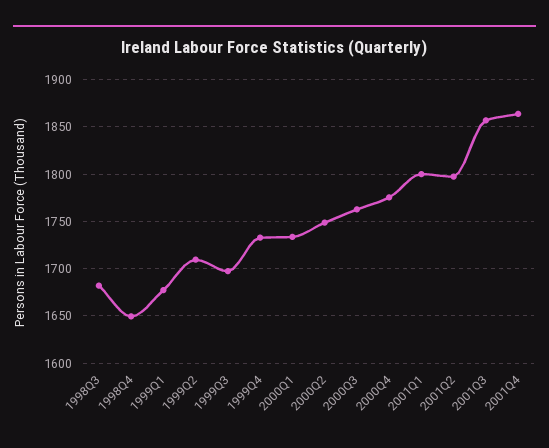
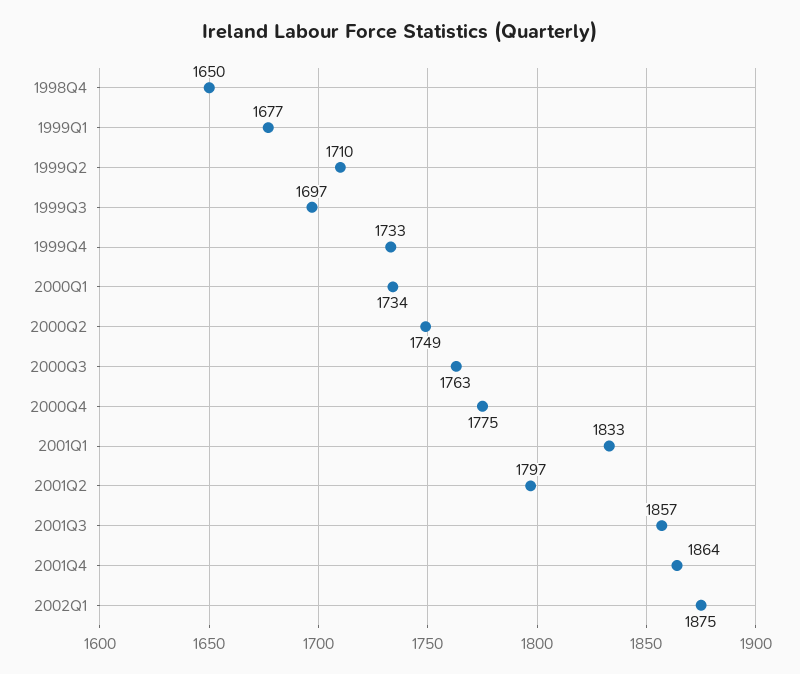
1998Q3: 1680 -> none
2001Q1: 1800 -> 1833
2002Q1: none -> 1875

